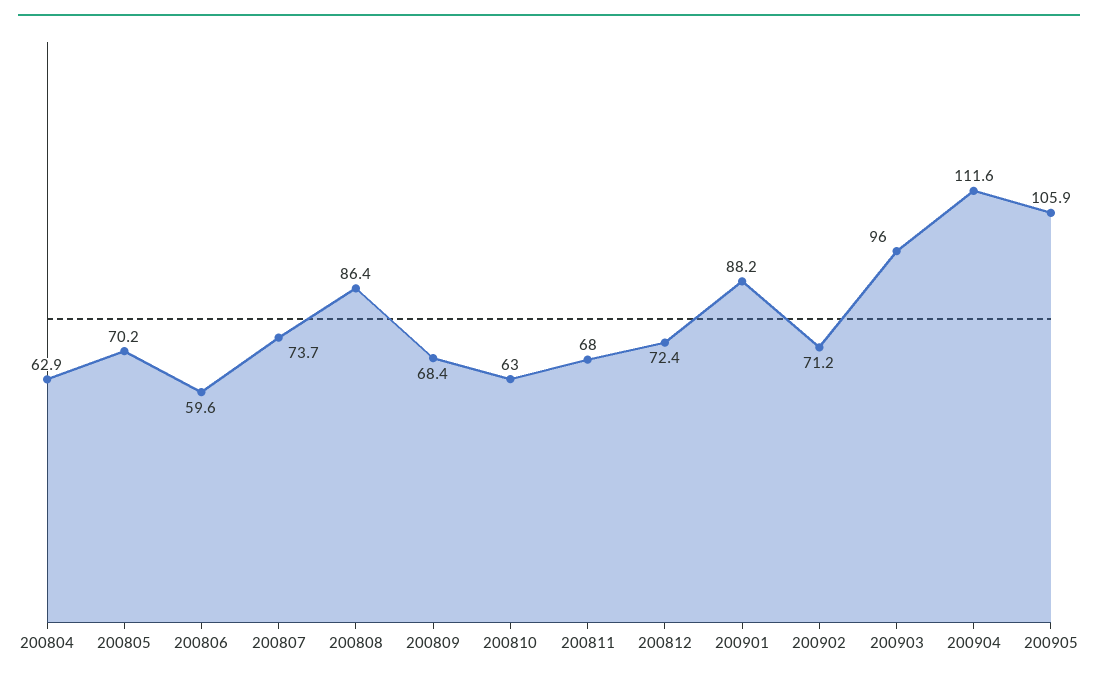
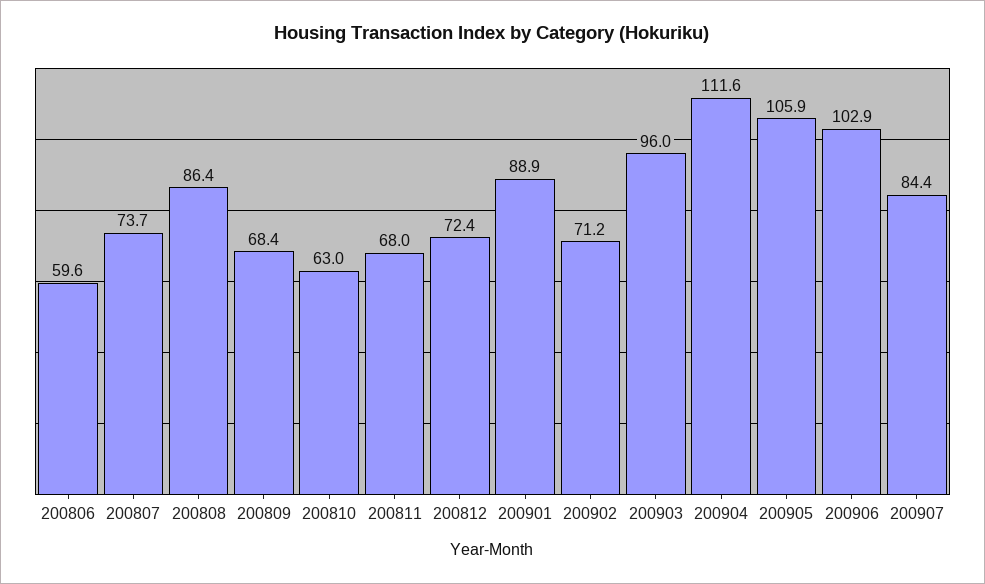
200804: 62.9 -> none
200805: 70.2 -> none
200901: 88.2 -> 88.9
200906: none -> 102.9
200907: none -> 84.4

